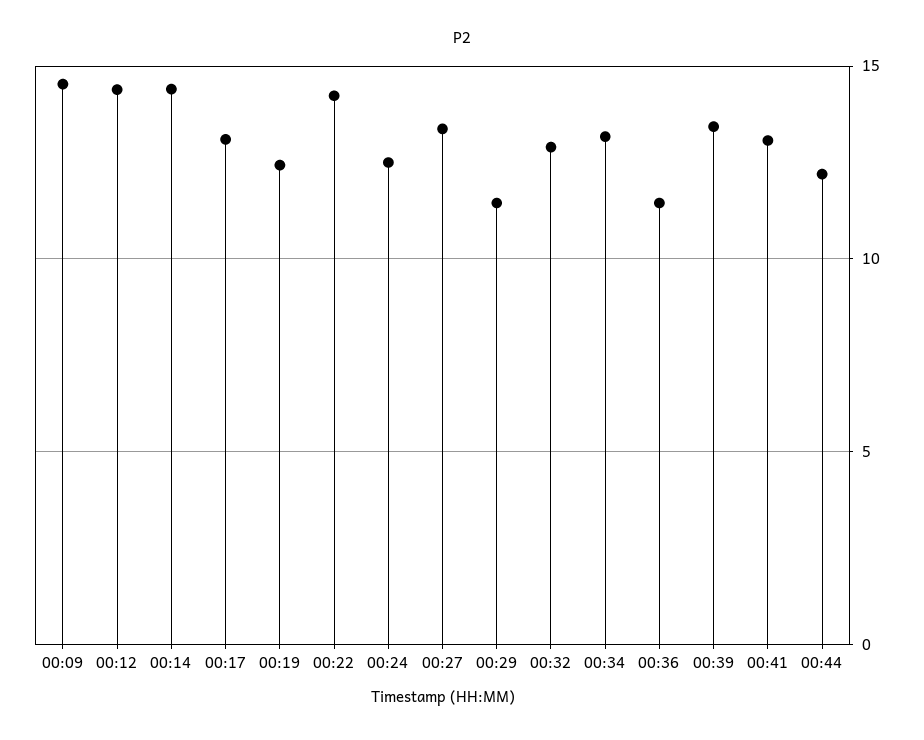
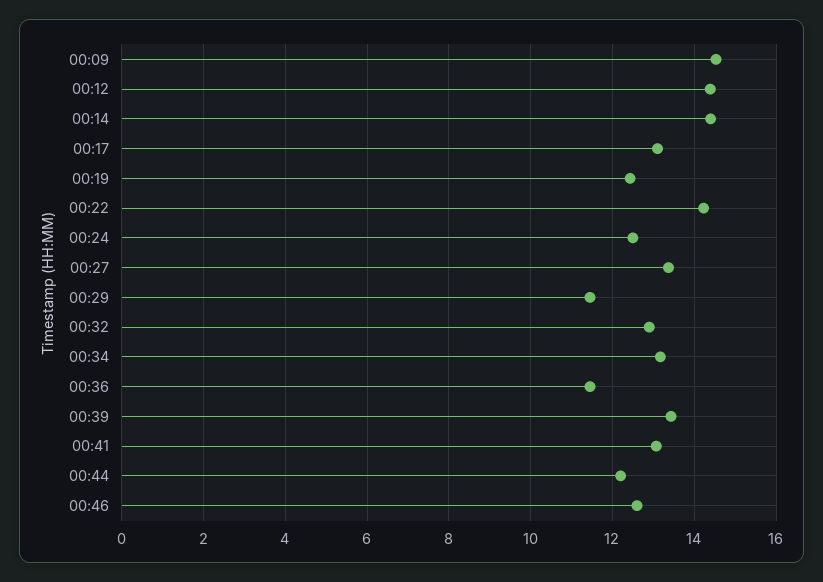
00:46: none -> 12.6

